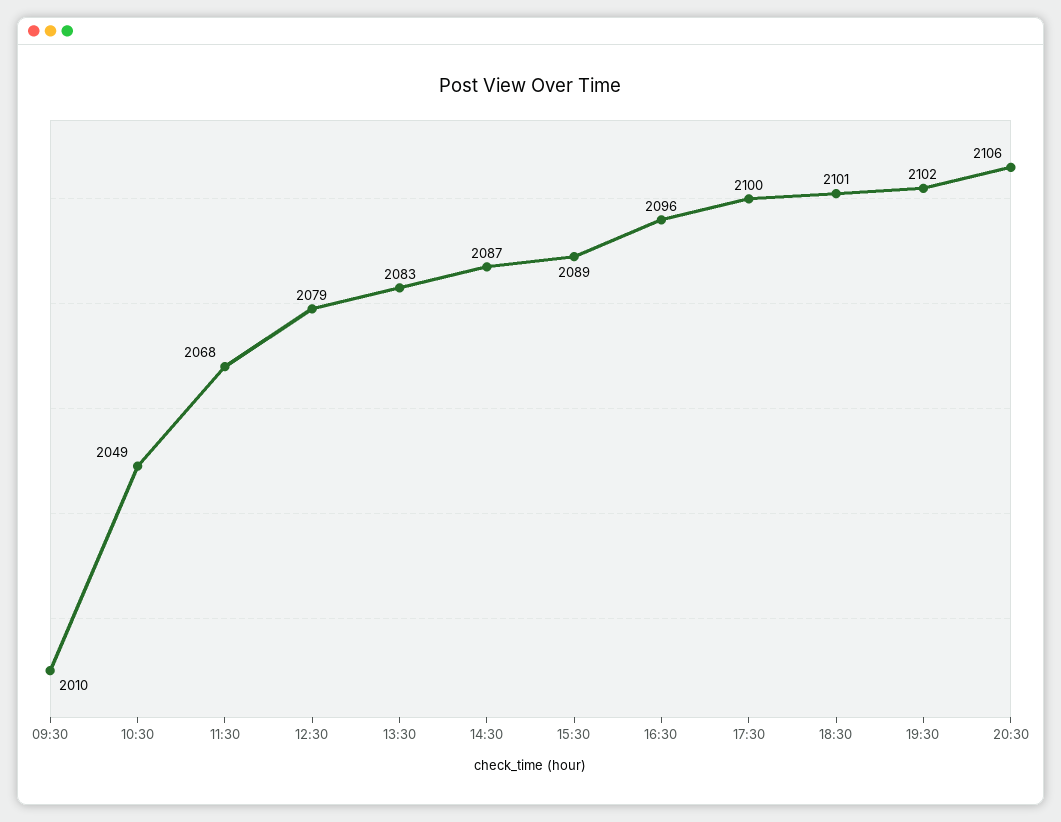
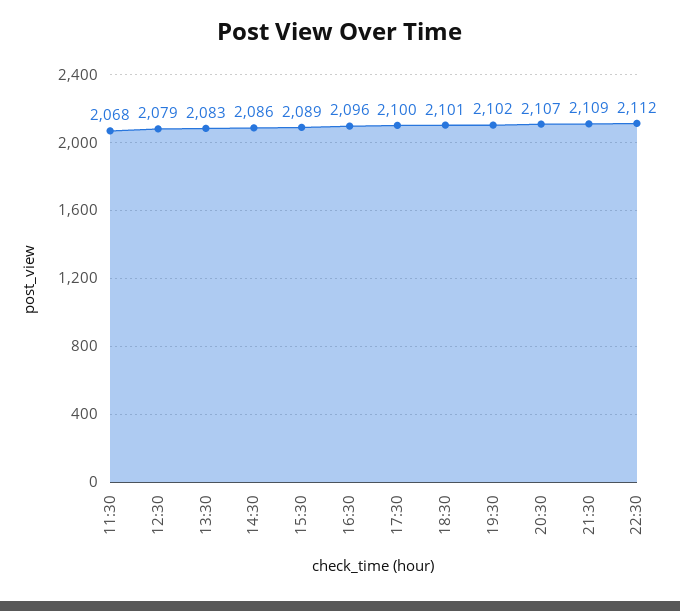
09:30: 2010 -> none
10:30: 2049 -> none
14:30: 2087 -> 2086
20:30: 2106 -> 2107
21:30: none -> 2109
22:30: none -> 2112

